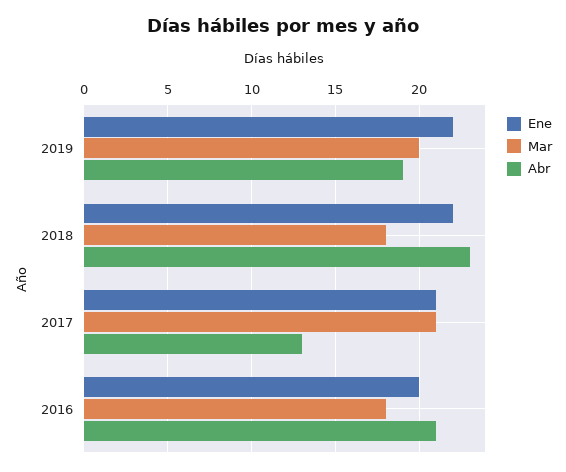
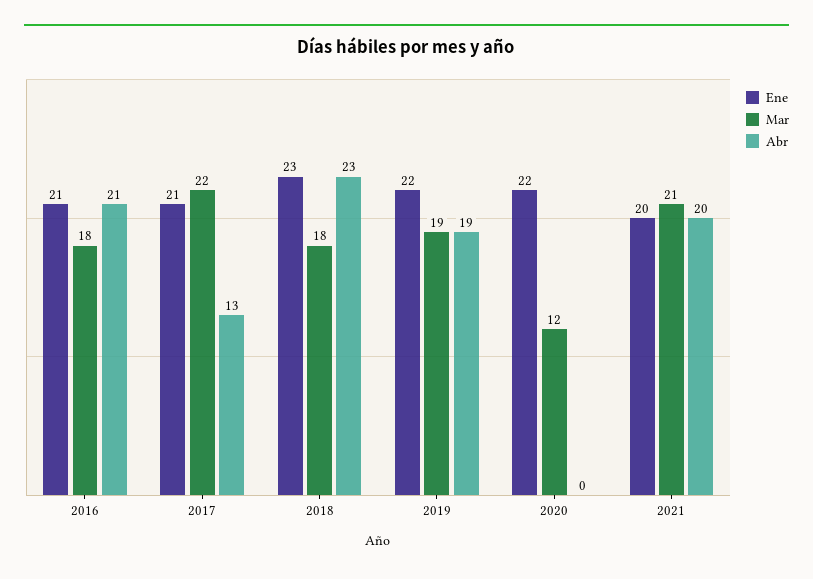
Mar, 2019: 20 -> 19
Ene, 2018: 22 -> 23
Mar, 2017: 21 -> 22
Ene, 2016: 20 -> 21
Ene, 2020: none -> 22
Mar, 2020: none -> 12
Abr, 2020: none -> 0
Ene, 2021: none -> 20
Mar, 2021: none -> 21
Abr, 2021: none -> 20

